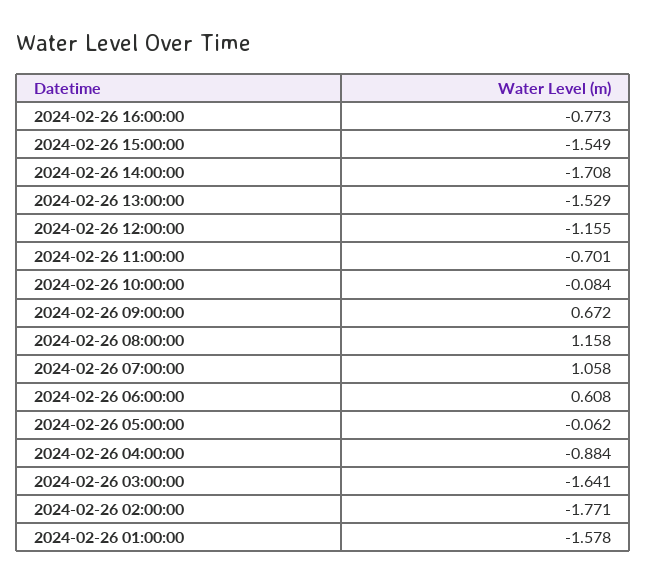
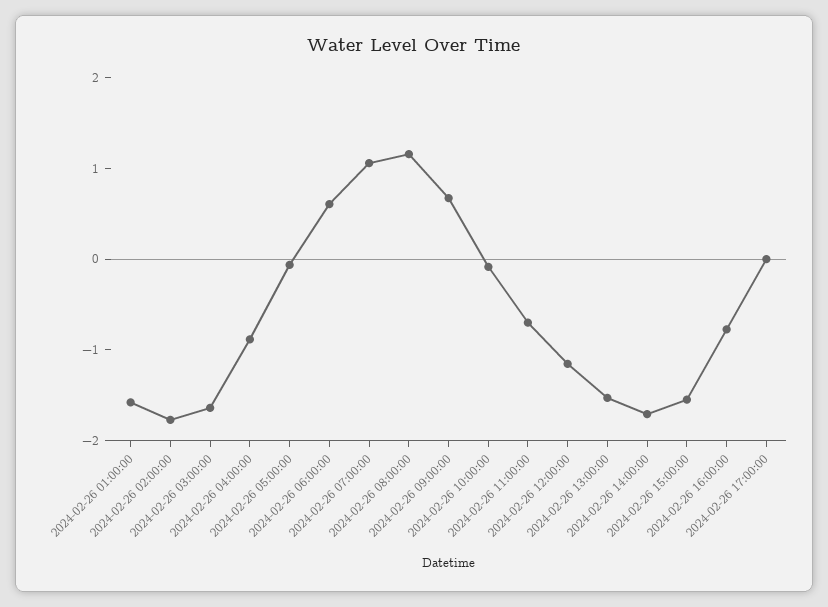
2024-02-26 17:00:00: none -> 0

